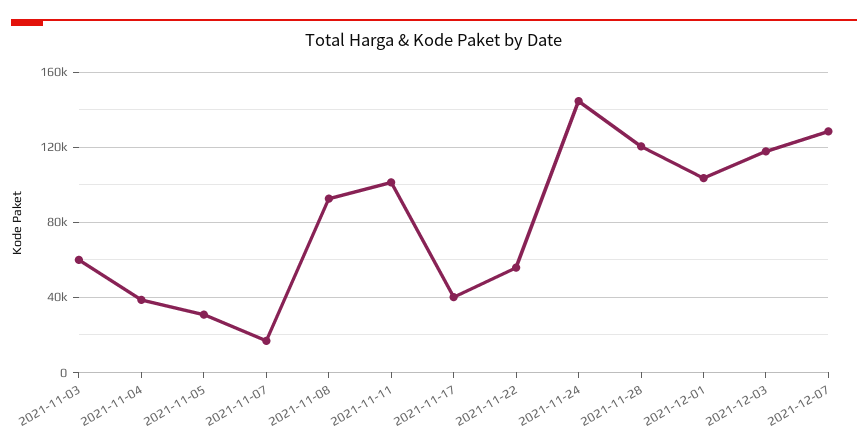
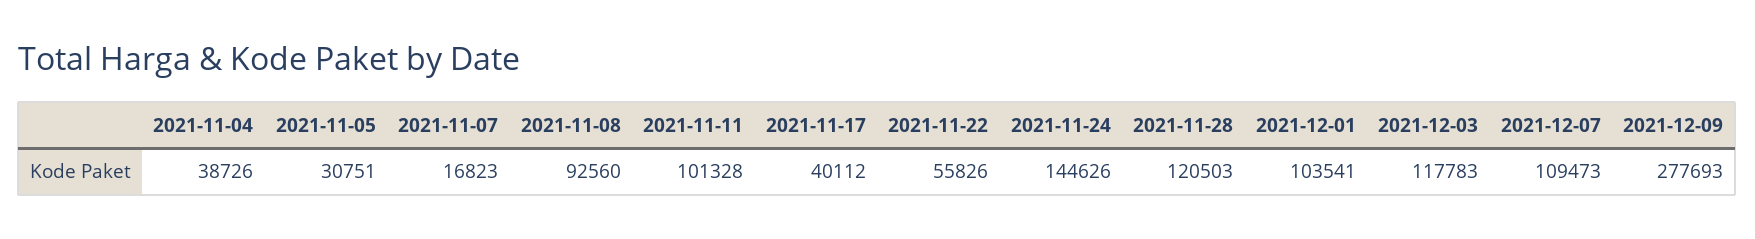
2021-11-03: 60000 -> none
2021-12-07: 130000 -> 109473
2021-12-09: none -> 277693

